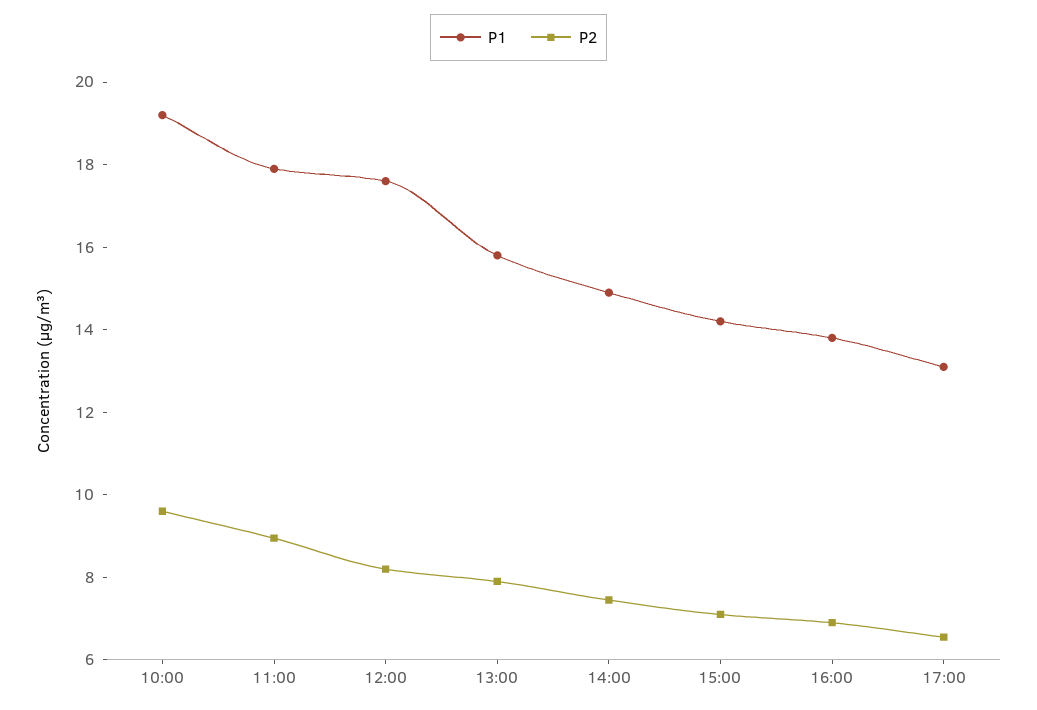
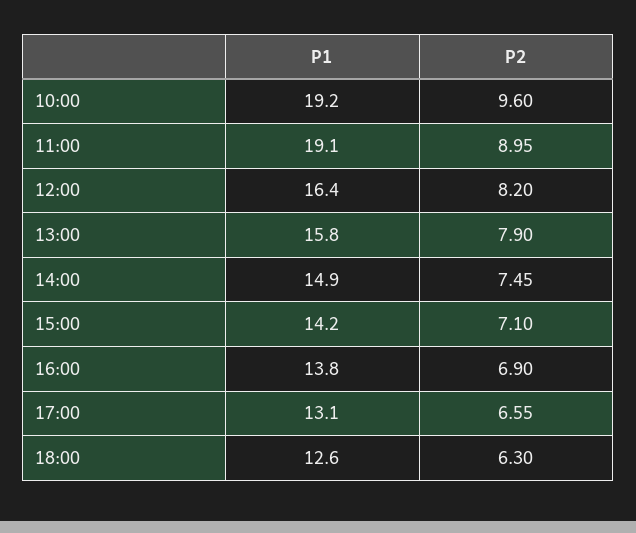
P1, 11:00: 18 -> 19.1
P1, 12:00: 17.5 -> 16.4
P1, 18:00: none -> 12.6
P2, 18:00: none -> 6.3

